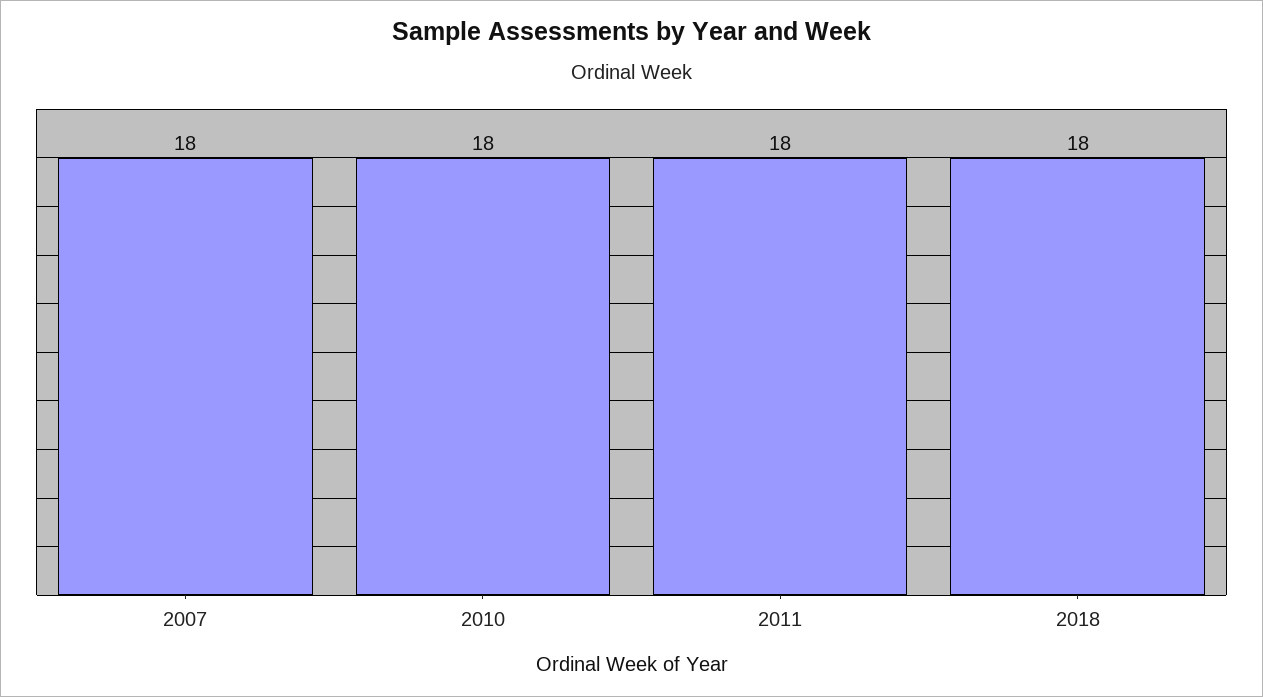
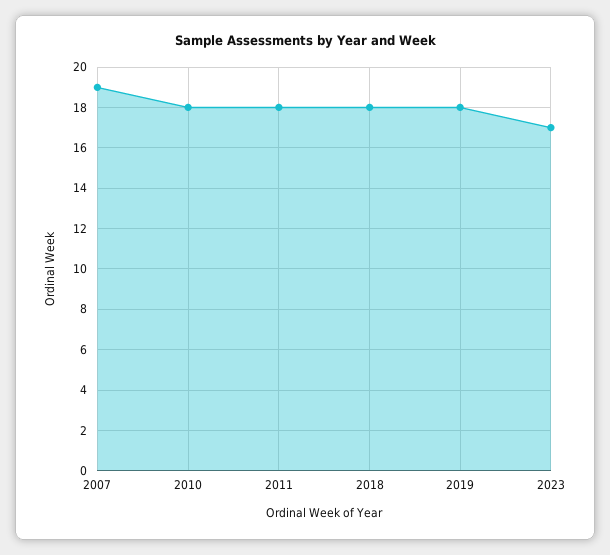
2007: 18 -> 19
2019: none -> 18
2023: none -> 17

